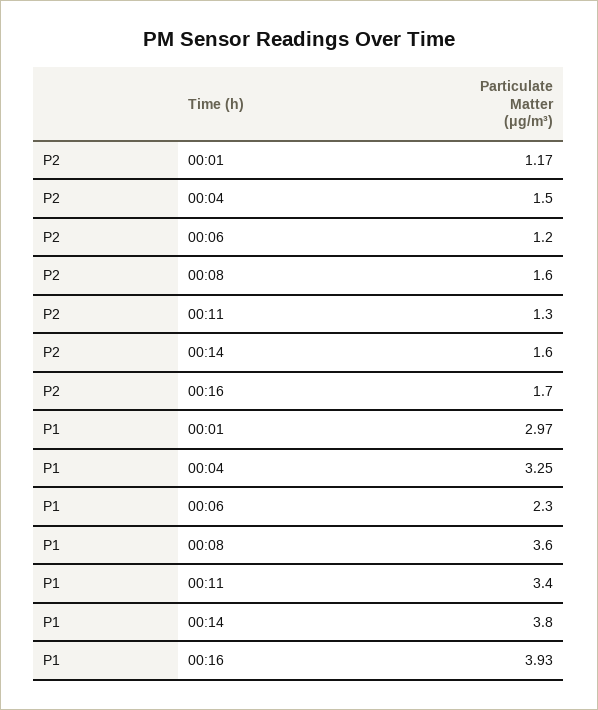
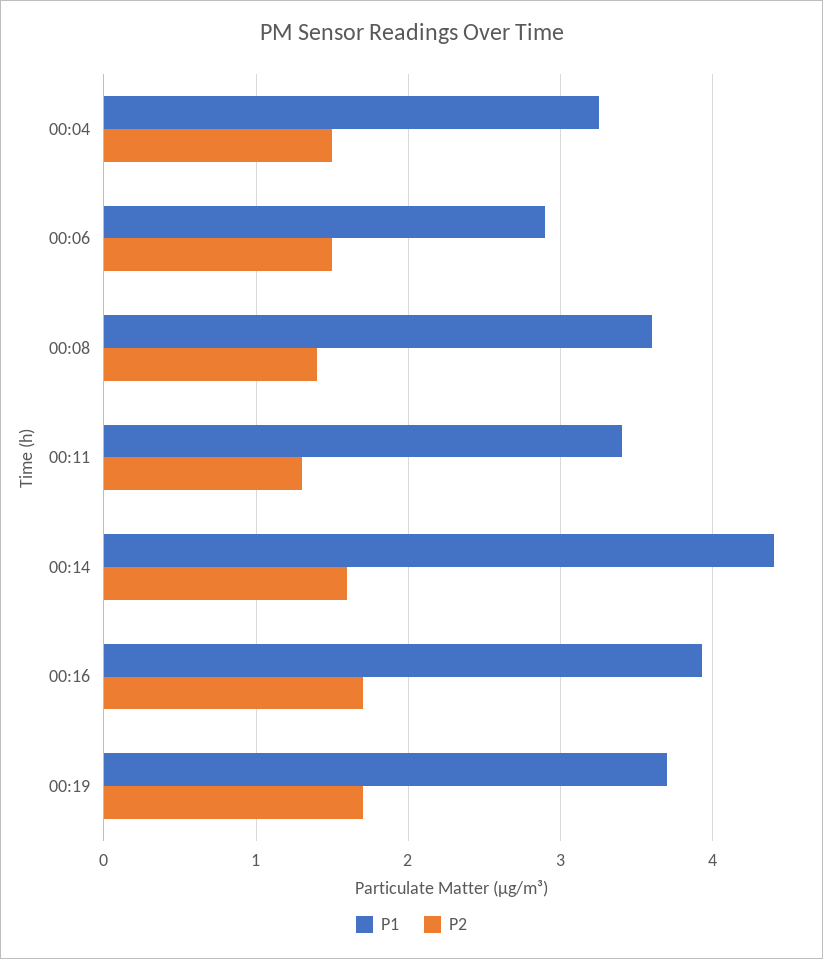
P2, 00:01: 1.17 -> none
P2, 00:06: 1.2 -> 1.5
P2, 00:08: 1.6 -> 1.4
P1, 00:01: 2.97 -> none
P1, 00:06: 2.3 -> 2.9
P1, 00:14: 3.8 -> 4.4
P1, 00:19: none -> 3.7
P2, 00:19: none -> 1.7

